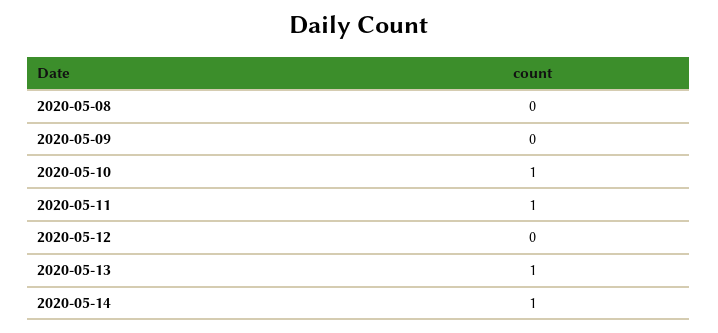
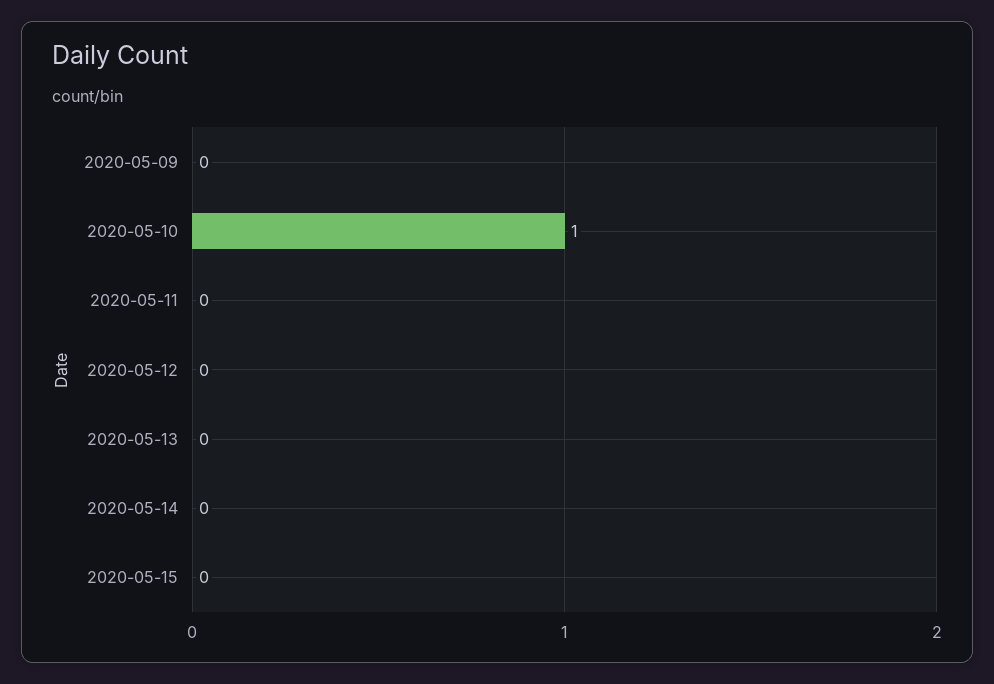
2020-05-08: 0 -> none
2020-05-11: 1 -> 0
2020-05-13: 1 -> 0
2020-05-14: 1 -> 0
2020-05-15: none -> 0

